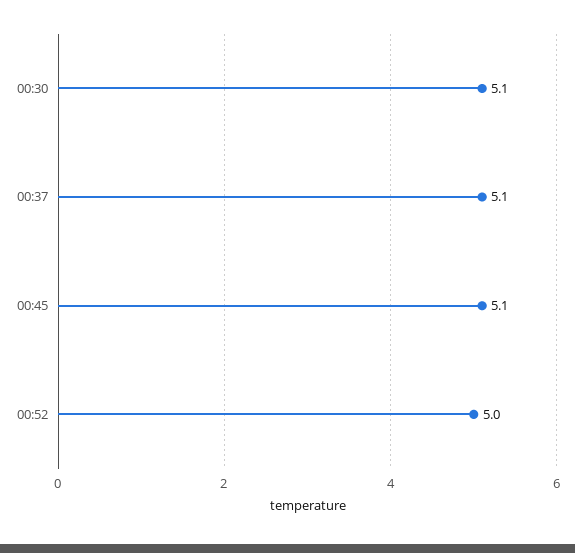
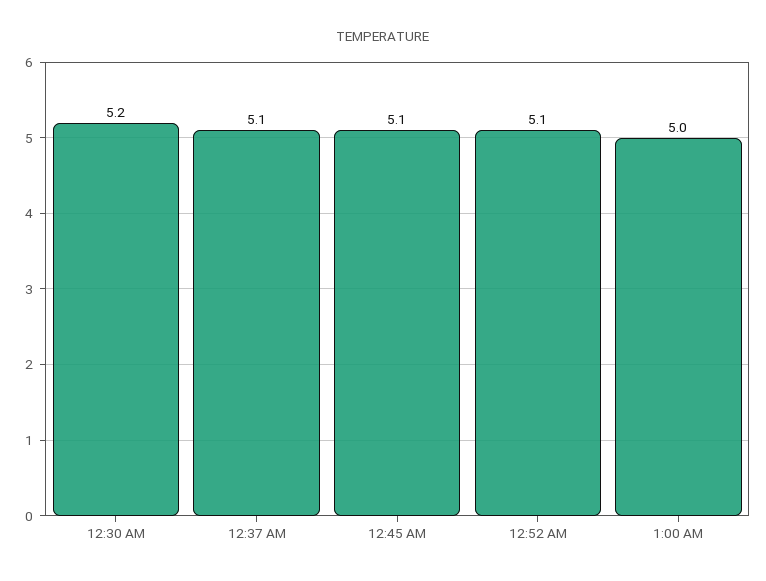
00:30: 5.1 -> 5.2
00:52: 5 -> 5.1
1:00 AM: none -> 5

